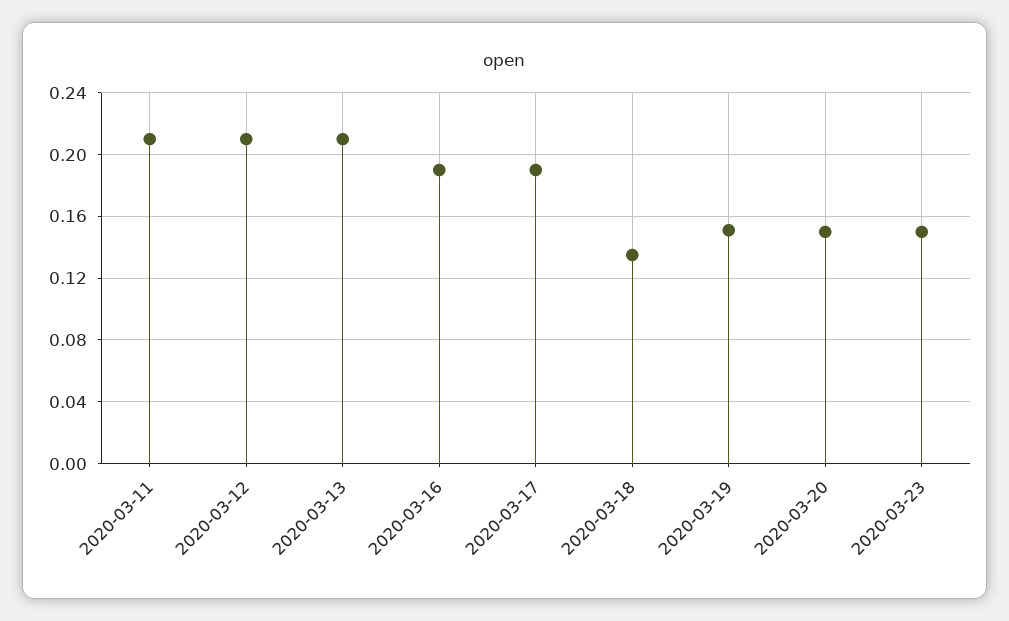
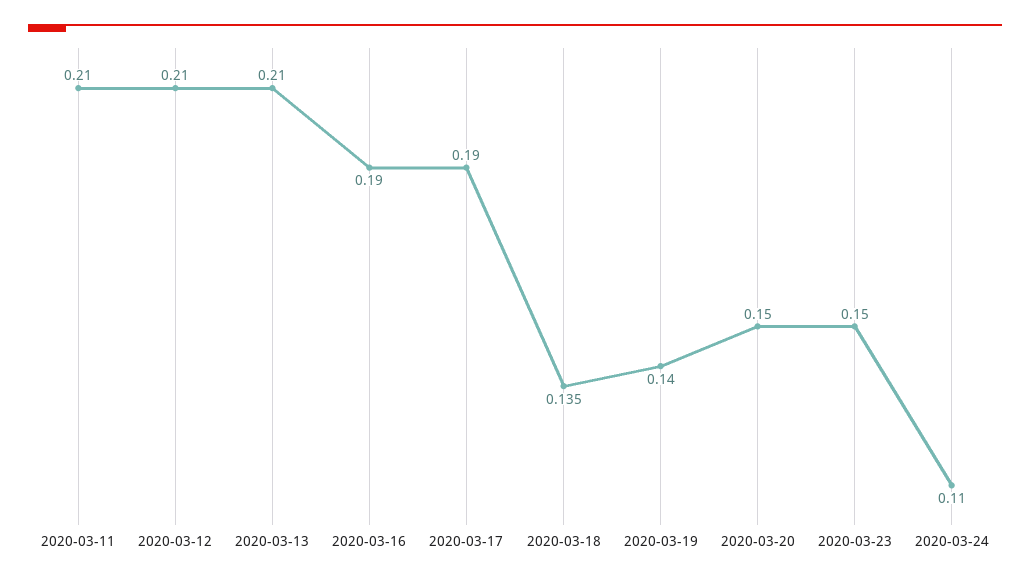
2020-03-19: 0.15 -> 0.14
2020-03-24: none -> 0.11

